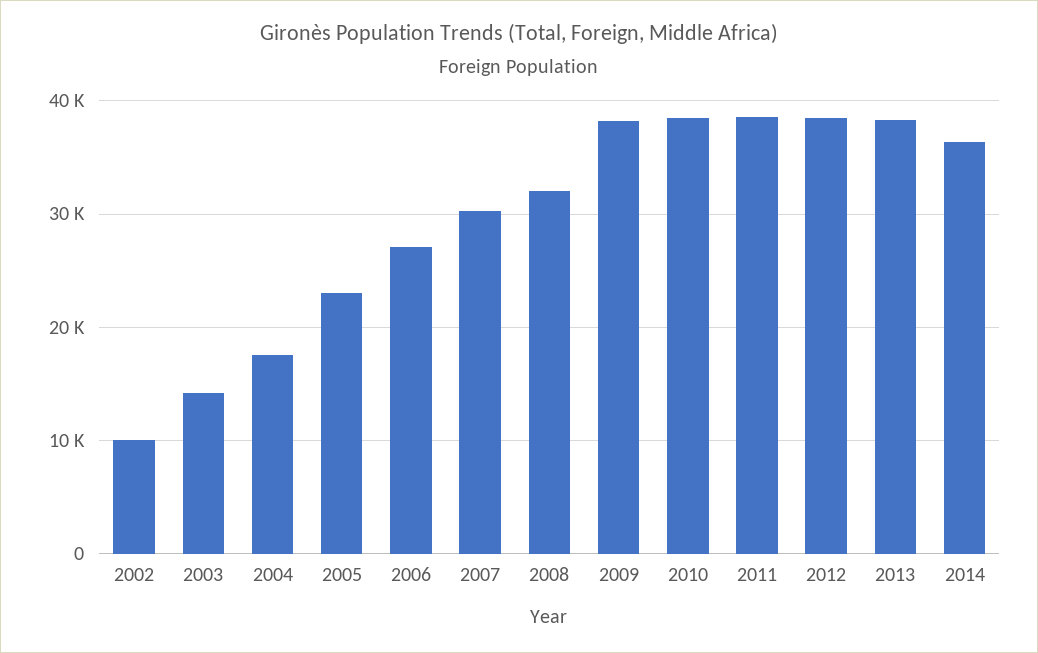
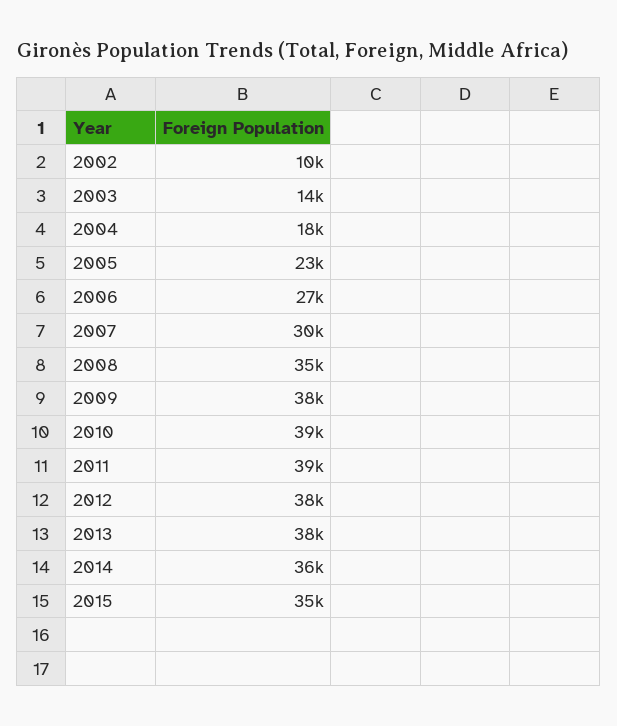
2008: 32000 -> 35000
2015: none -> 35000

